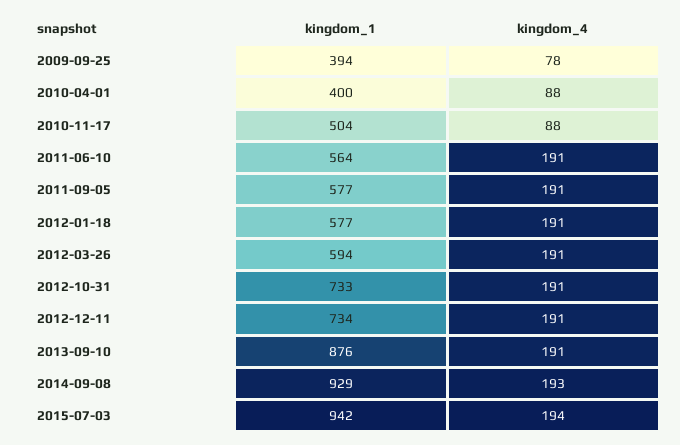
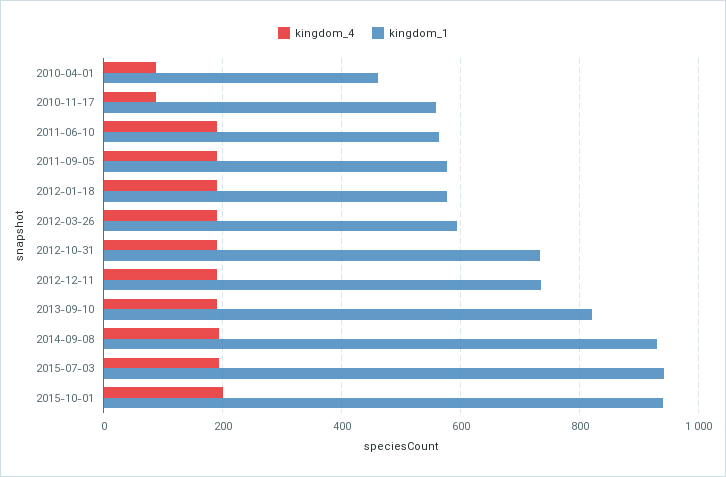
kingdom_1, 2009-09-25: 394 -> none
kingdom_4, 2009-09-25: 78 -> none
kingdom_1, 2010-04-01: 400 -> 460
kingdom_1, 2010-11-17: 504 -> 560
kingdom_1, 2013-09-10: 876 -> 820
kingdom_4, 2015-10-01: none -> 200
kingdom_1, 2015-10-01: none -> 940

